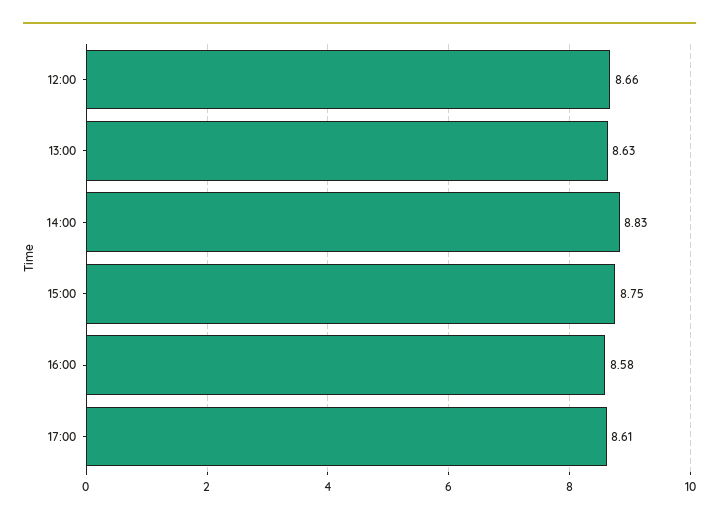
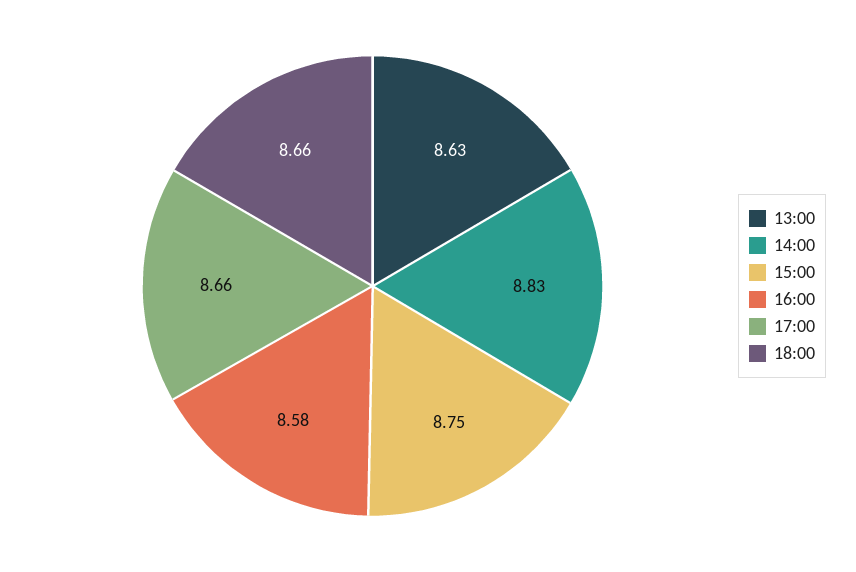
12:00: 8.66 -> none
17:00: 8.61 -> 8.66
18:00: none -> 8.66

